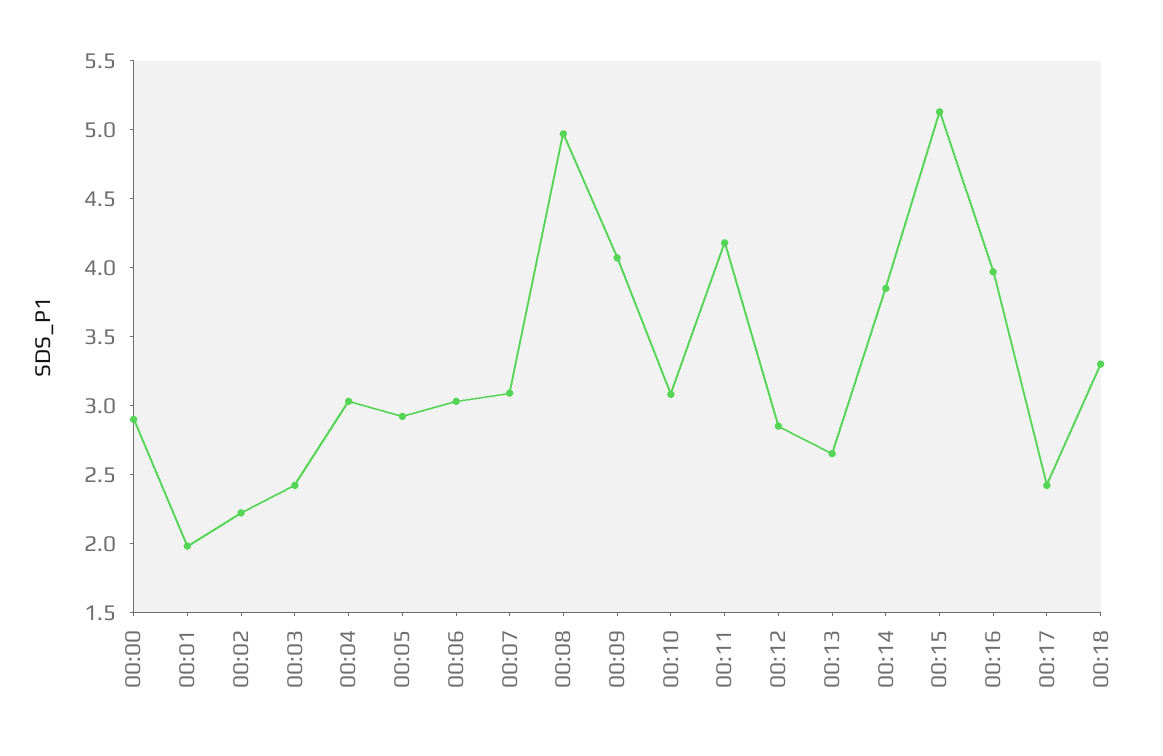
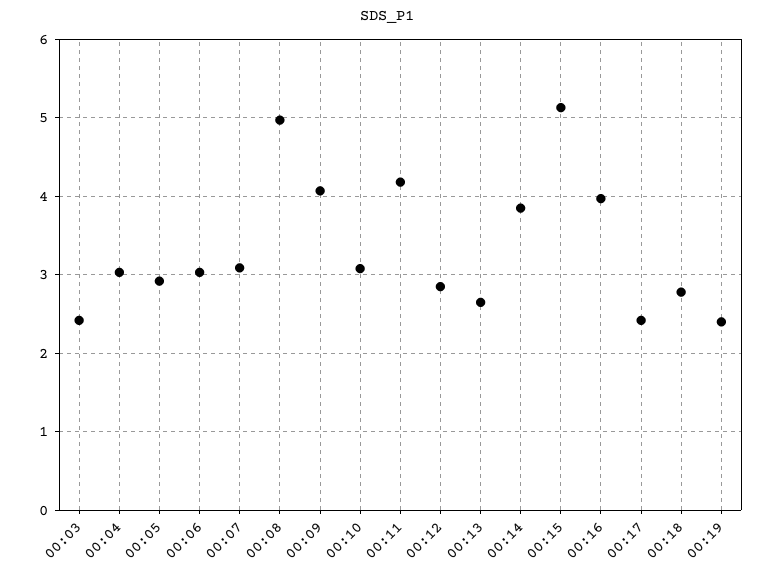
00:00: 2.9 -> none
00:01: 2 -> none
00:02: 2.2 -> none
00:18: 3.3 -> 2.8
00:19: none -> 2.4

